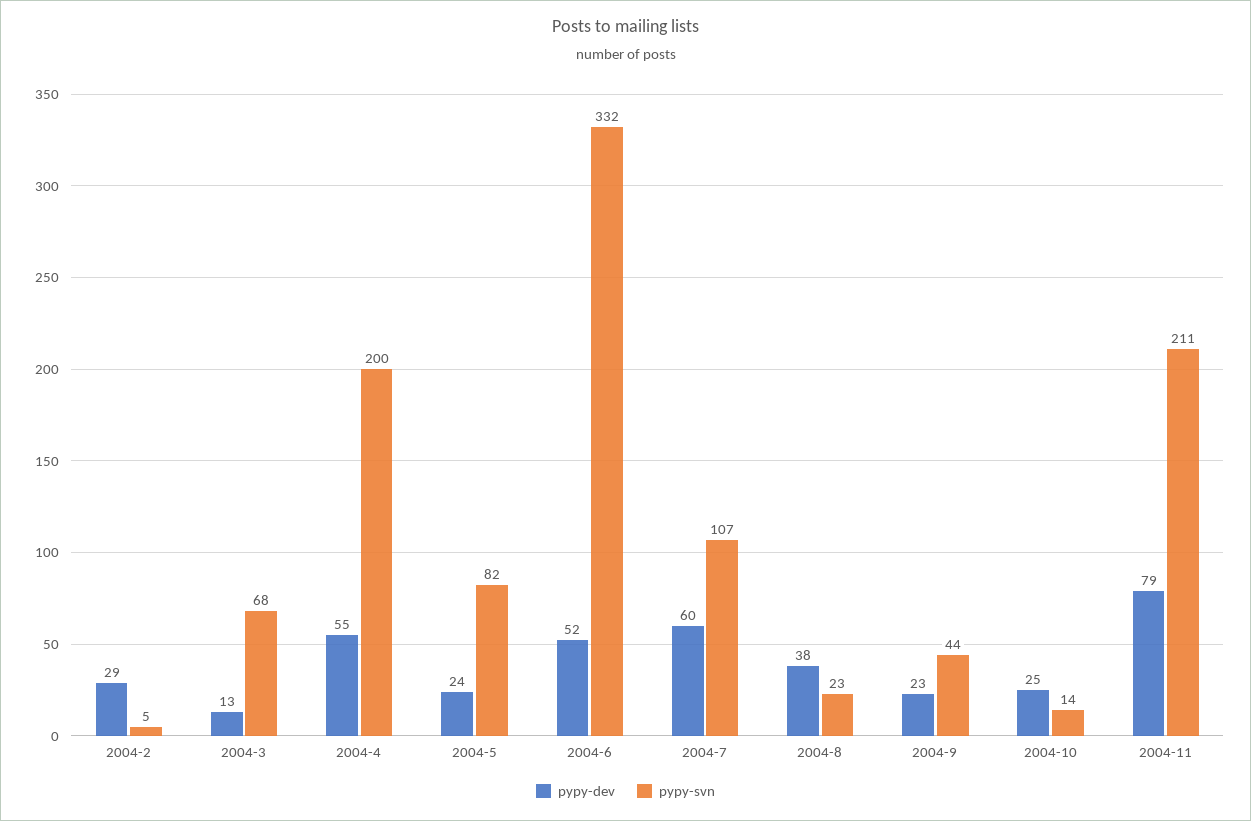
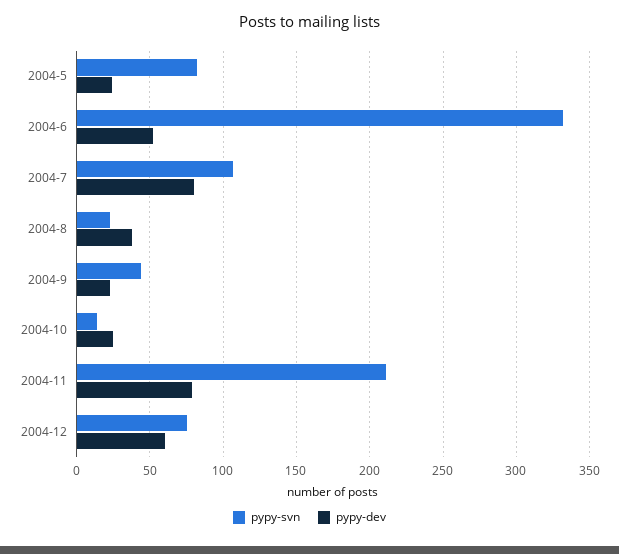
pypy-dev, 2004-2: 29 -> none
pypy-svn, 2004-2: 5 -> none
pypy-dev, 2004-3: 13 -> none
pypy-svn, 2004-3: 68 -> none
pypy-dev, 2004-4: 55 -> none
pypy-svn, 2004-4: 200 -> none
pypy-dev, 2004-7: 60 -> 80
pypy-svn, 2004-12: none -> 75
pypy-dev, 2004-12: none -> 60

